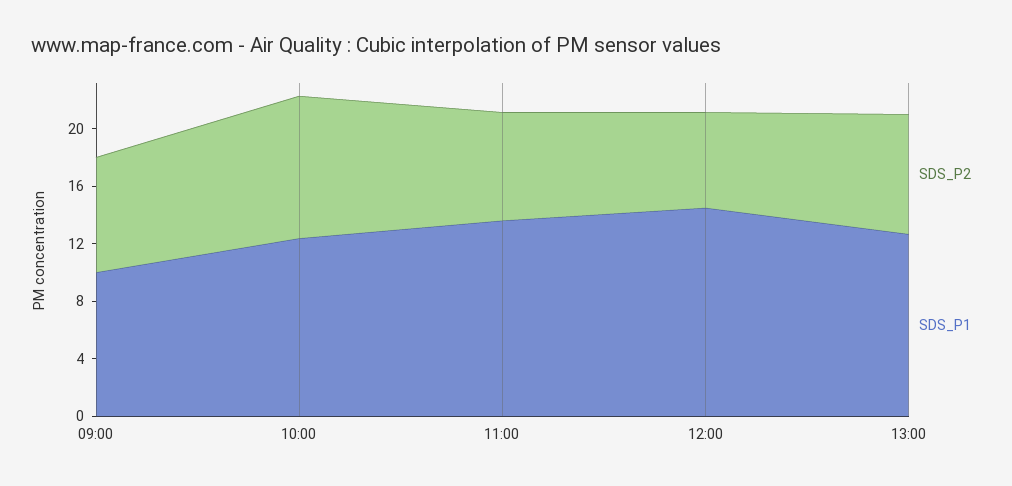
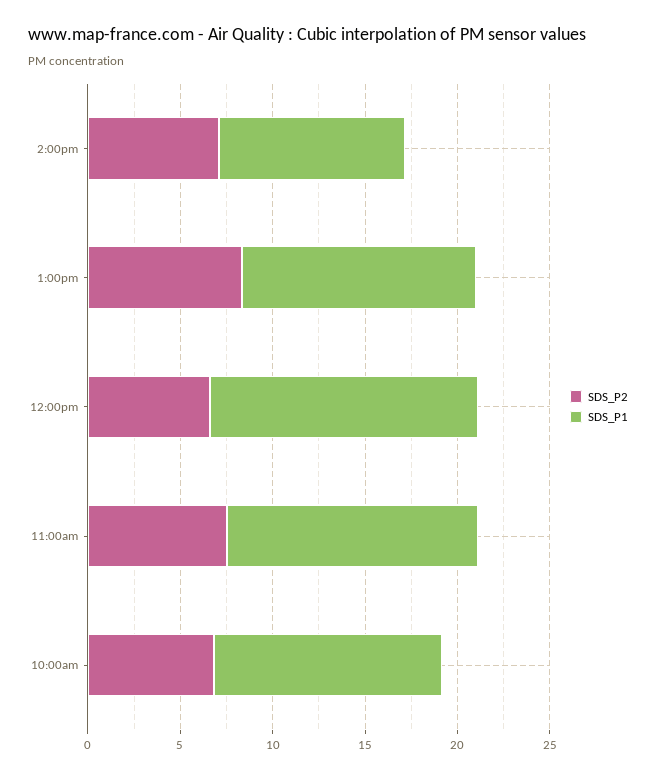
SDS_P2, 09:00: 8 -> none
SDS_P1, 09:00: 10 -> none
SDS_P2, 10:00: 10 -> 7
SDS_P2, 2:00pm: none -> 7
SDS_P1, 2:00pm: none -> 10

